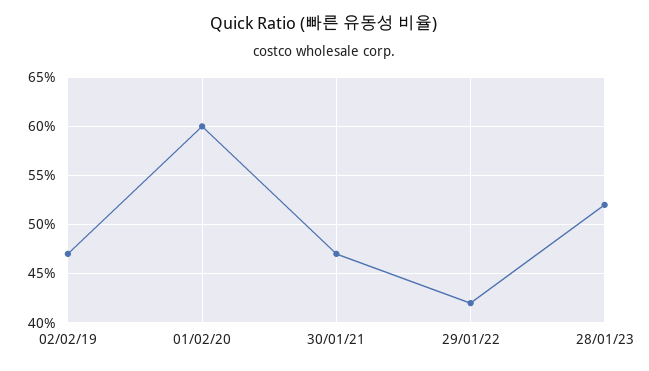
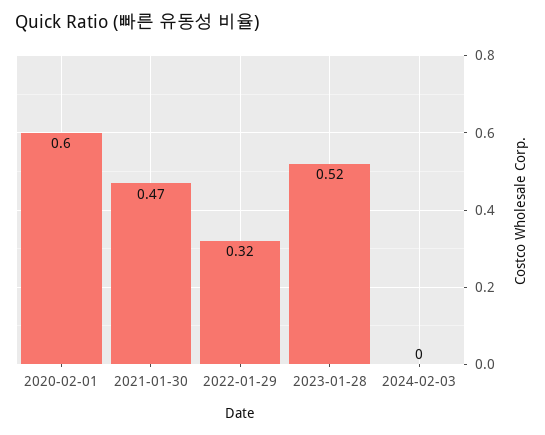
02/02/19: 0.47 -> none
29/01/22: 0.42 -> 0.32
2024-02-03: none -> 0

